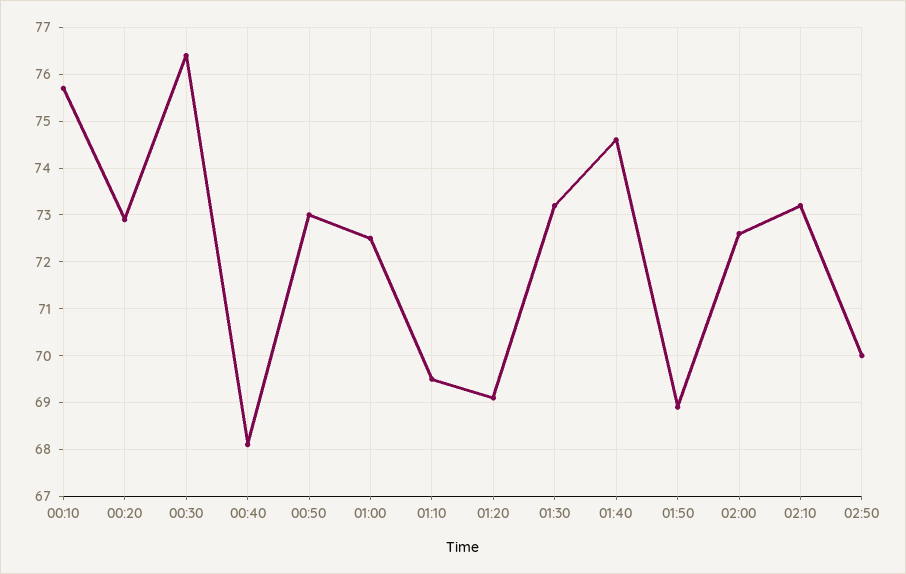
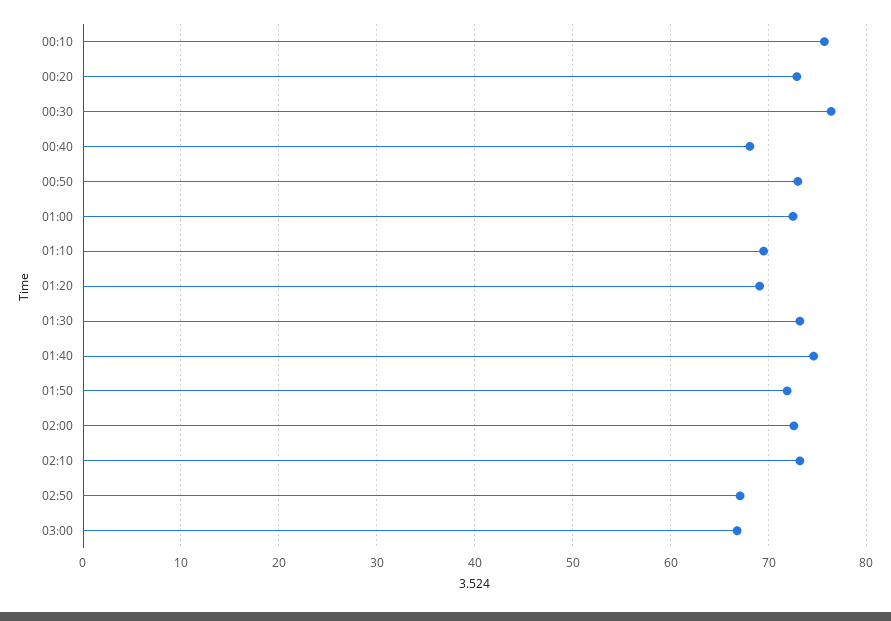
01:50: 69 -> 72
02:50: 70 -> 67
03:00: none -> 67

